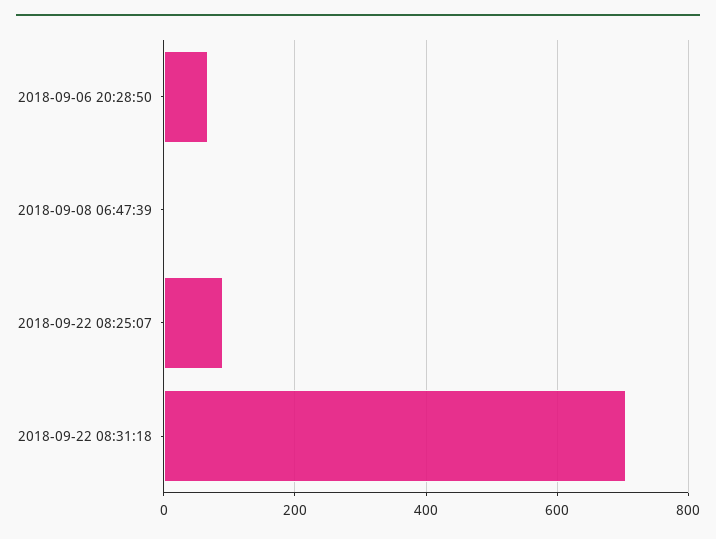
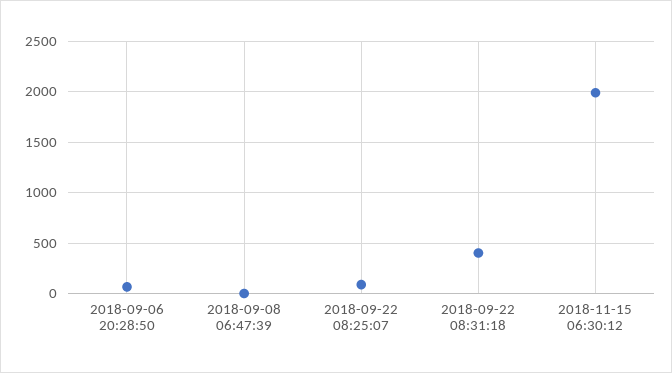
2018-09-22 08:31:18: 700 -> 400
2018-11-15 06:30:12: none -> 2000

